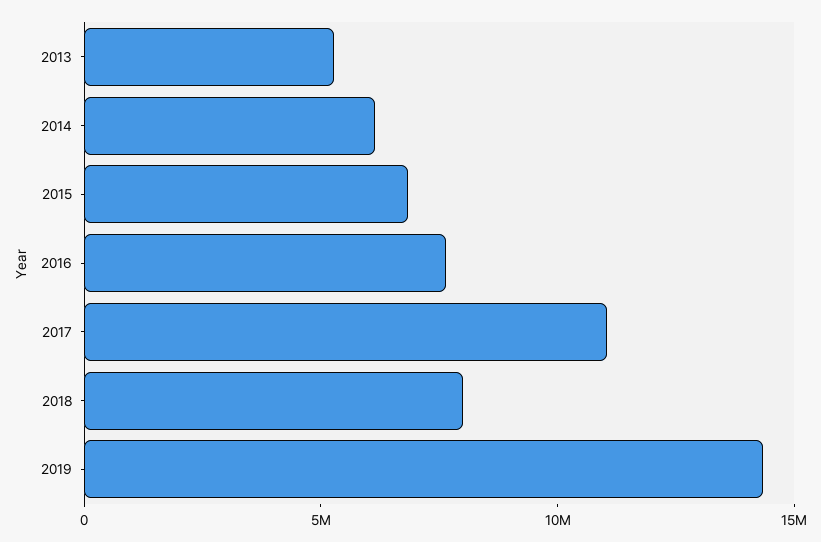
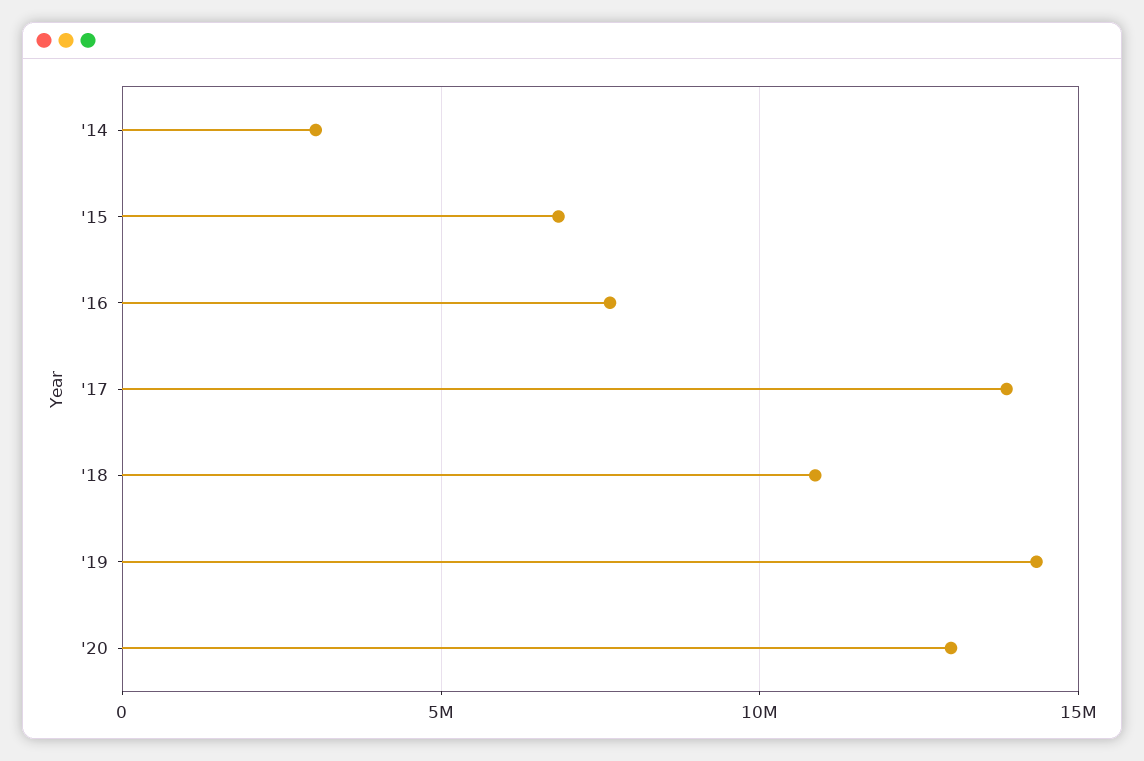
2013: 5000000 -> none
2014: 6000000 -> 3000000
2017: 11000000 -> 14000000
2018: 8000000 -> 11000000
'20: none -> 13000000

